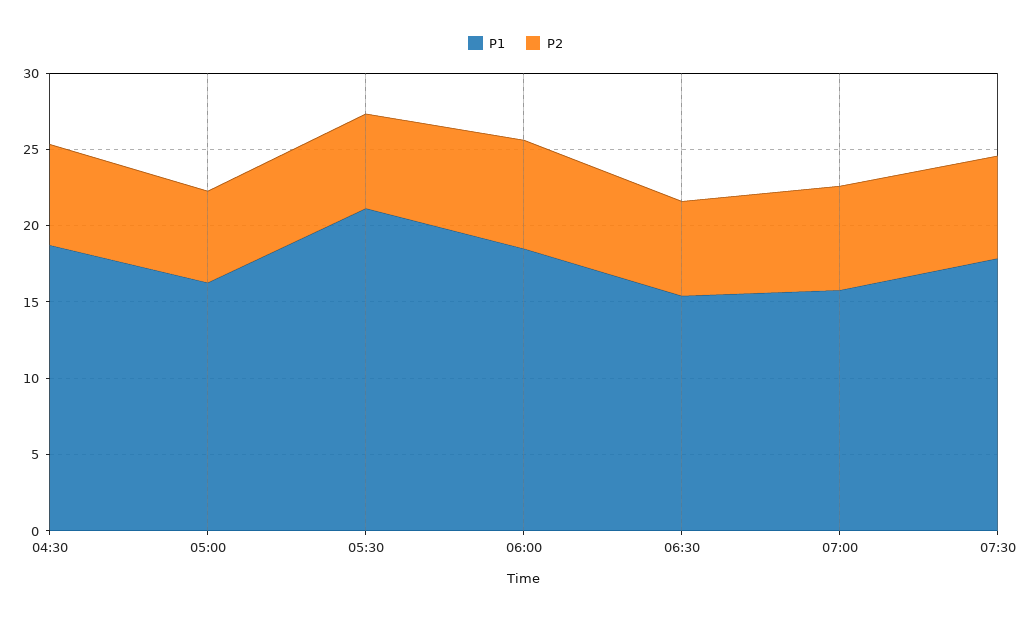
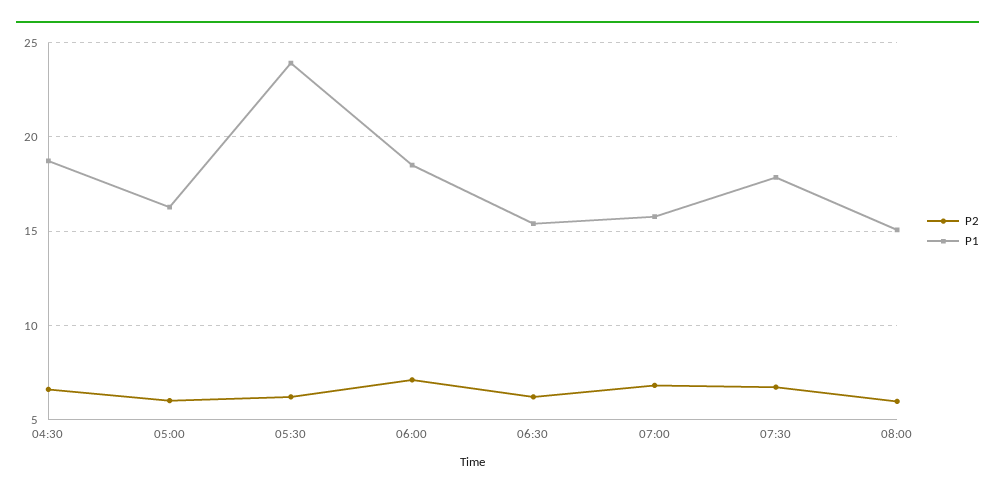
P1, 05:30: 21 -> 24
P2, 08:00: none -> 6
P1, 08:00: none -> 15

